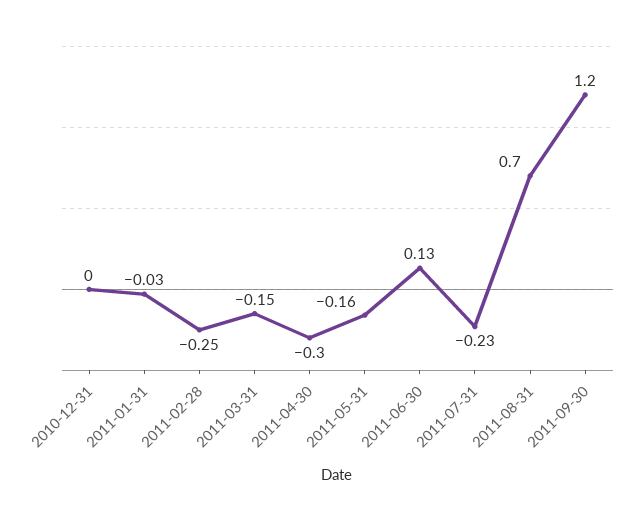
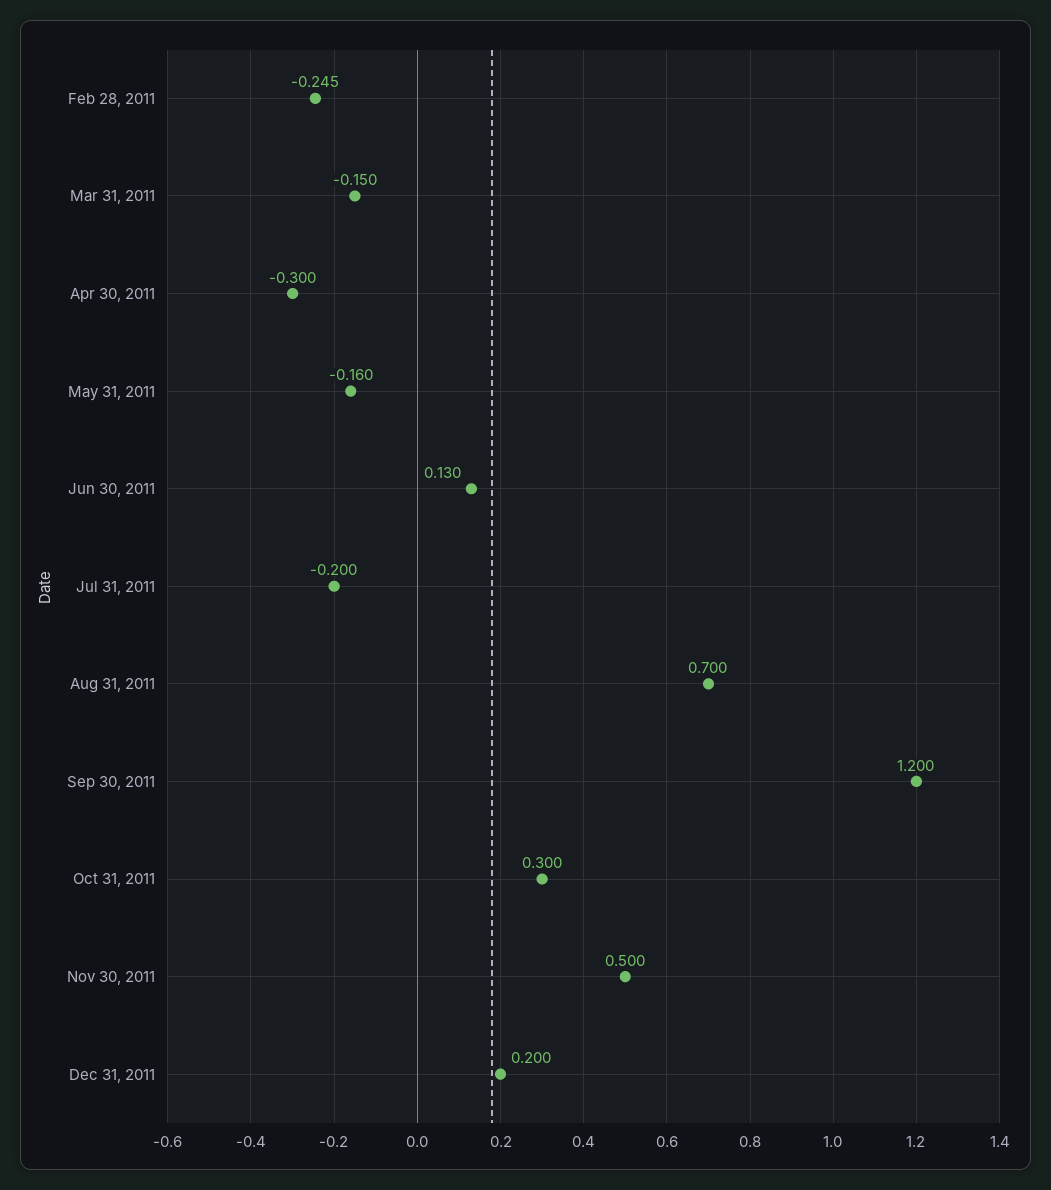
2010-12-31: 0 -> none
2011-01-31: -0.03 -> none
2011-07-31: -0.23 -> -0.2
Oct 31, 2011: none -> 0.3
Nov 30, 2011: none -> 0.5
Dec 31, 2011: none -> 0.2

